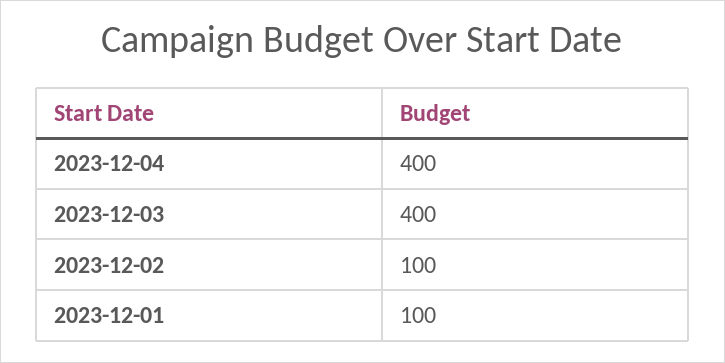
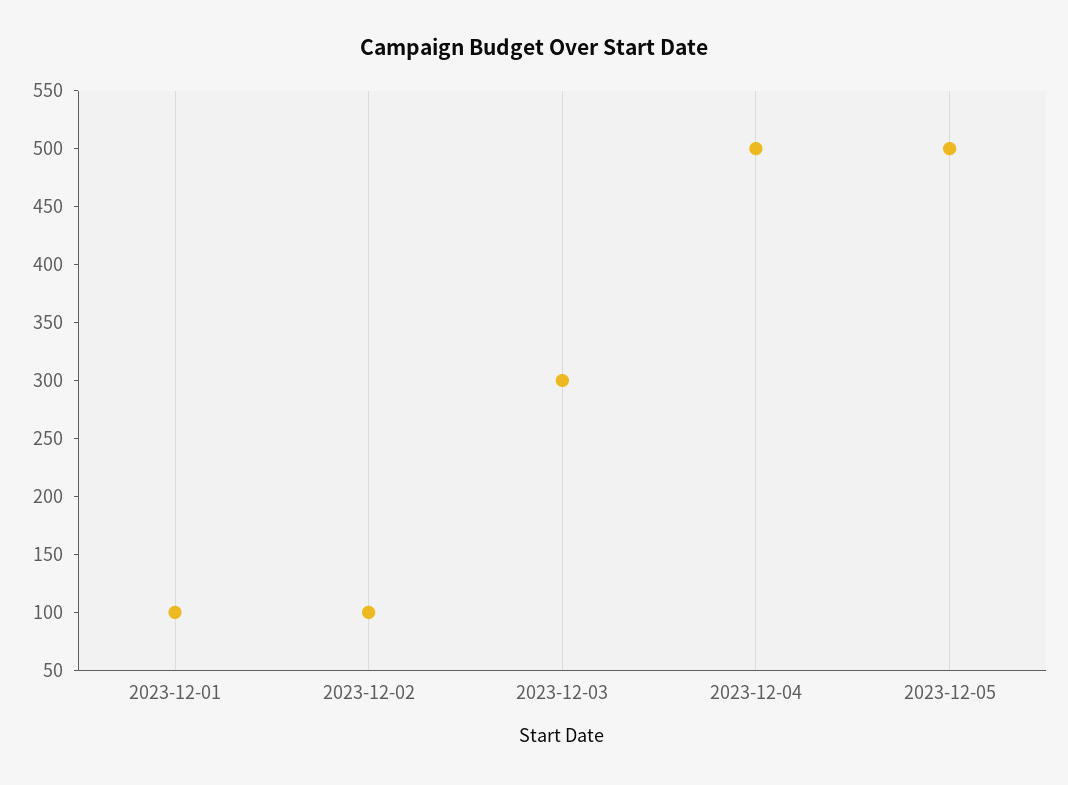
2023-12-04: 400 -> 500
2023-12-03: 400 -> 300
2023-12-05: none -> 500

